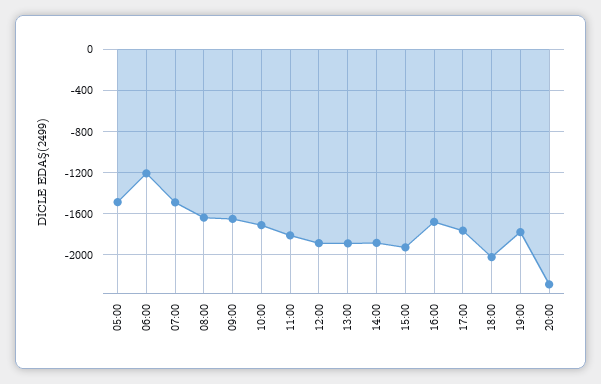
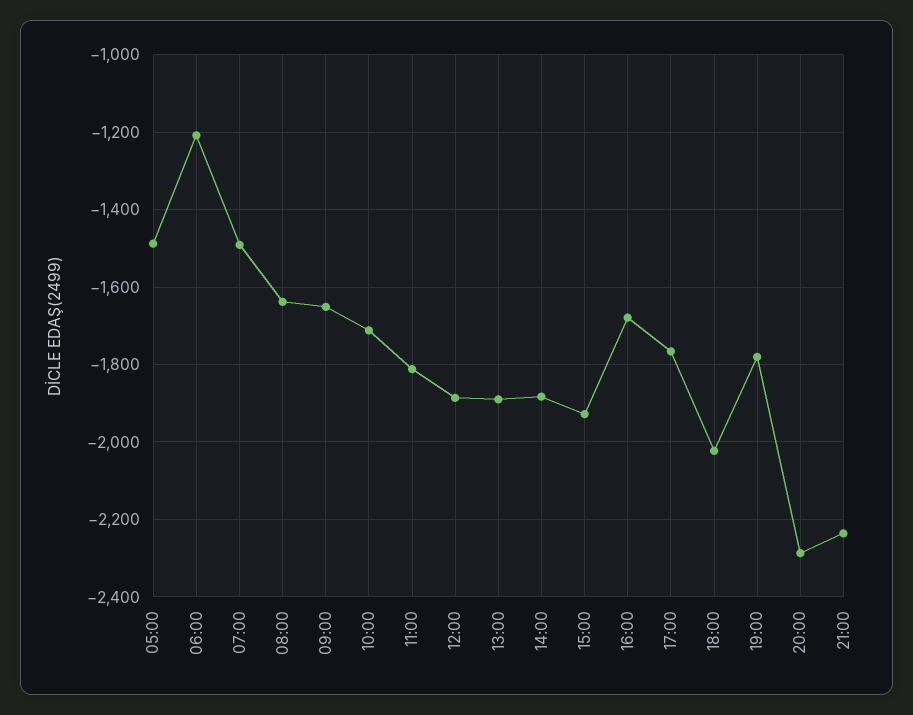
21:00: none -> -2240

